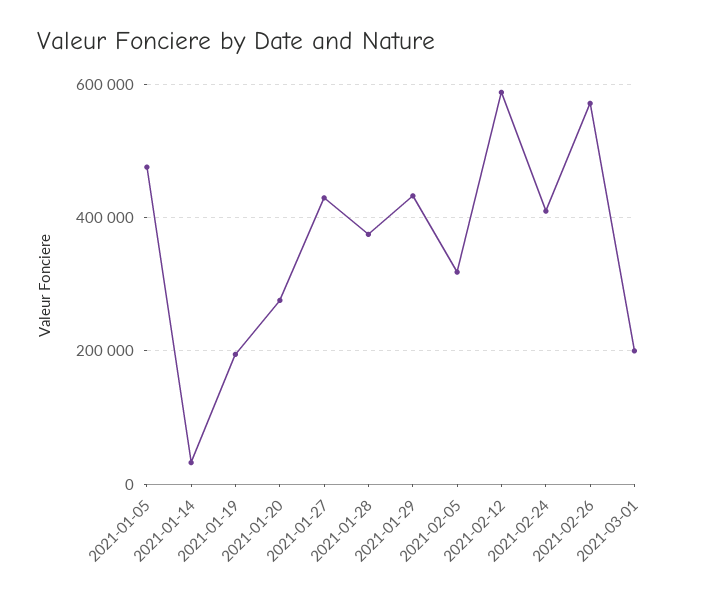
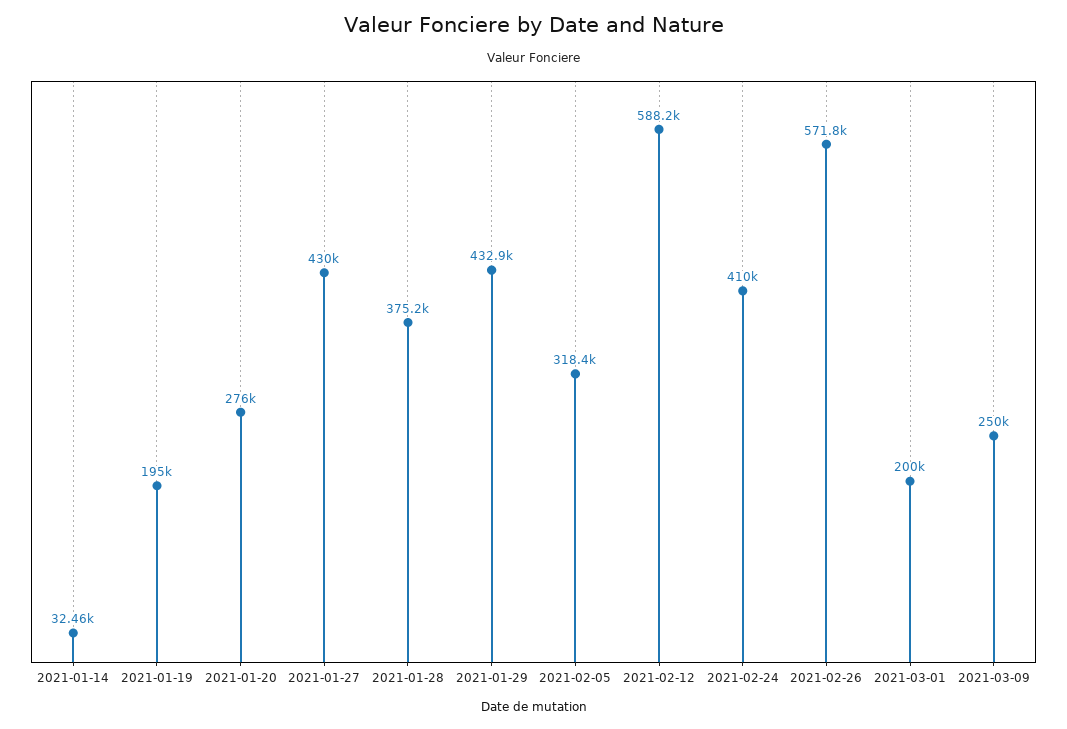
2021-01-05: 480000 -> none
2021-03-09: none -> 250000

